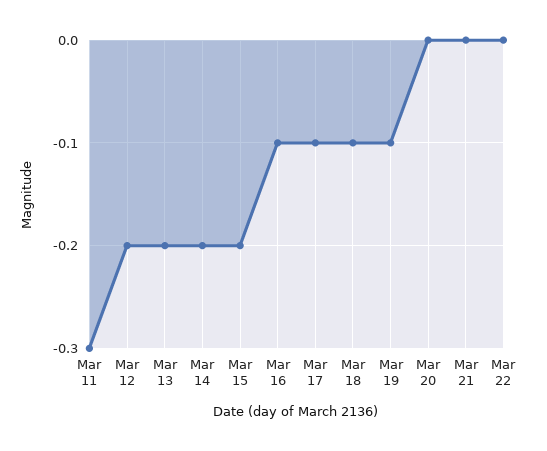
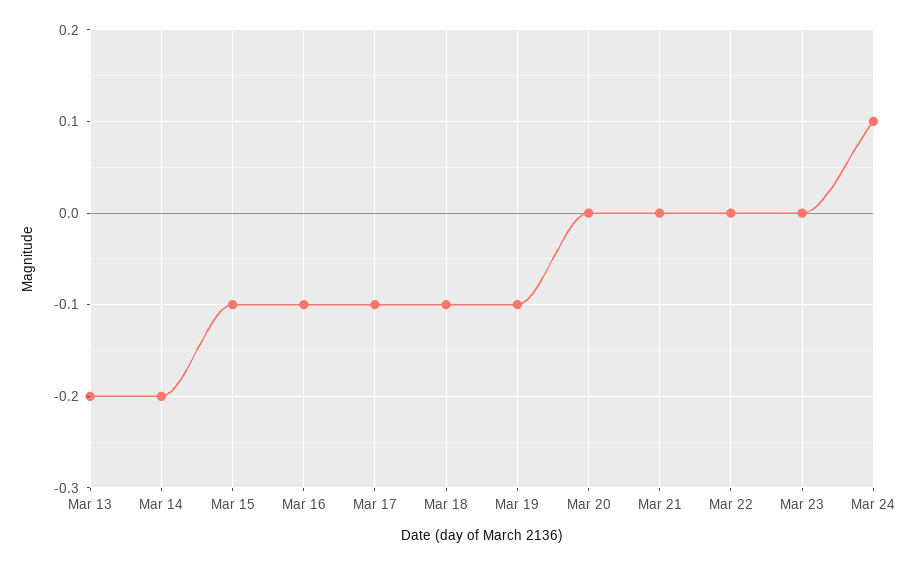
Mar 11: -0.3 -> none
Mar 12: -0.2 -> none
Mar 15: -0.2 -> -0.1
Mar 23: none -> 0
Mar 24: none -> 0.1

